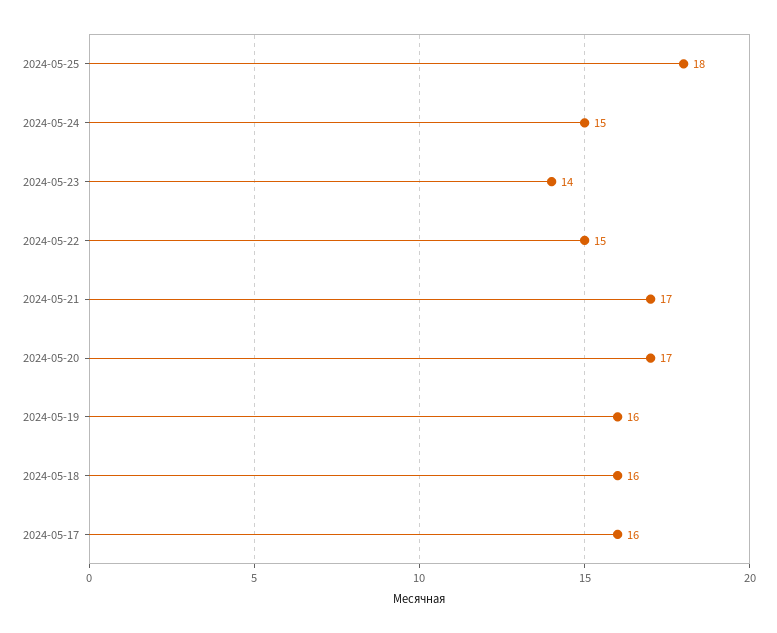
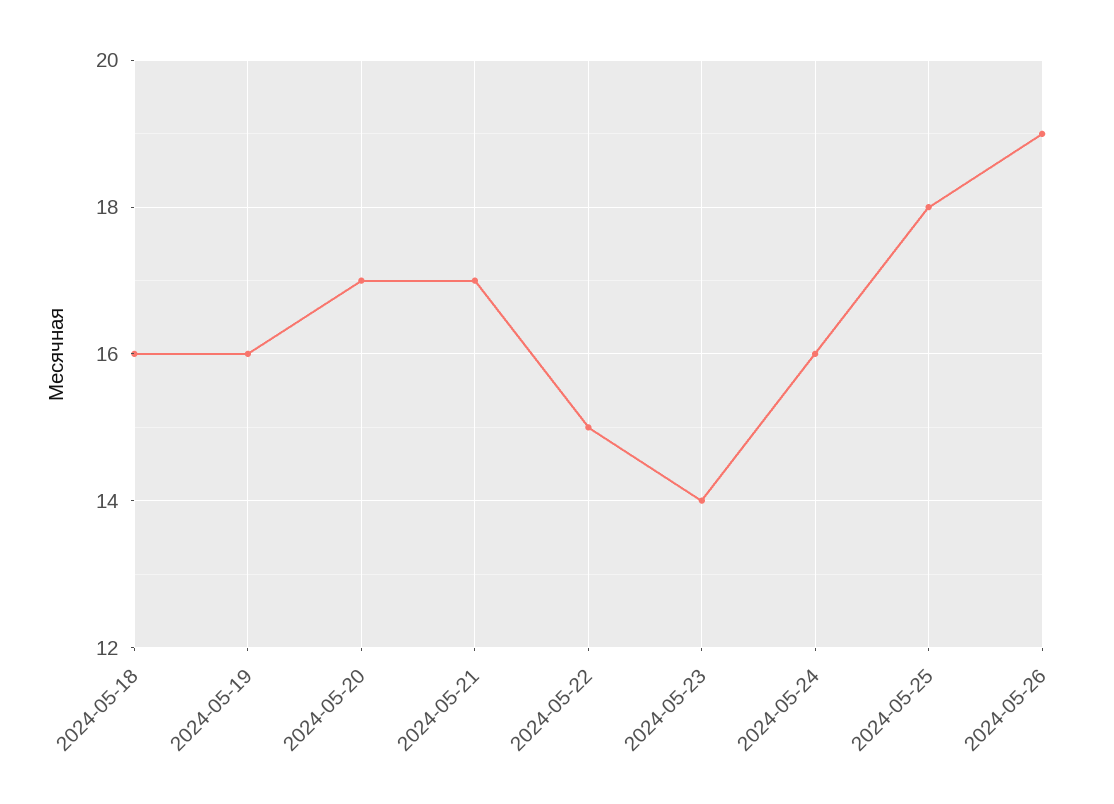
2024-05-24: 15 -> 16
2024-05-17: 16 -> none
2024-05-26: none -> 19

